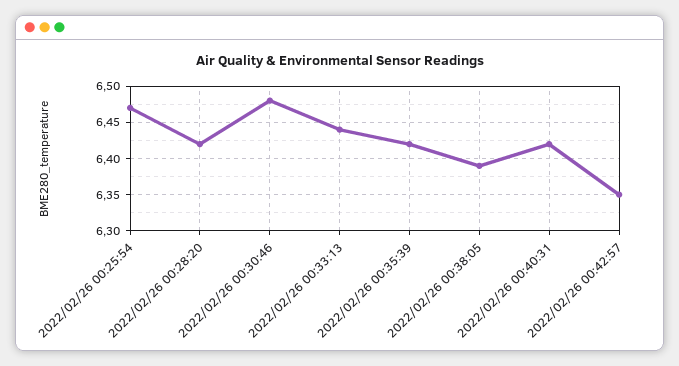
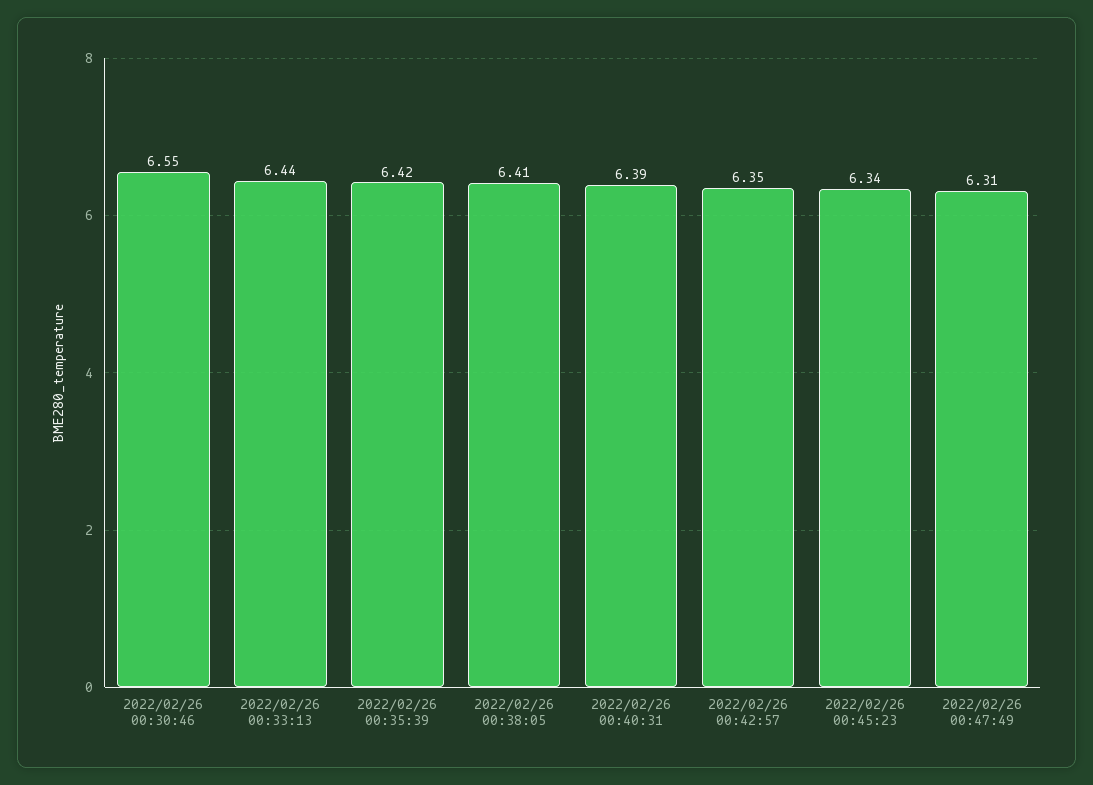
2022/02/26 00:25:54: 6.47 -> none
2022/02/26 00:28:20: 6.42 -> none
2022/02/26 00:30:46: 6.48 -> 6.55
2022/02/26 00:38:05: 6.39 -> 6.41
2022/02/26 00:40:31: 6.42 -> 6.39
2022/02/26 00:45:23: none -> 6.34
2022/02/26 00:47:49: none -> 6.31

